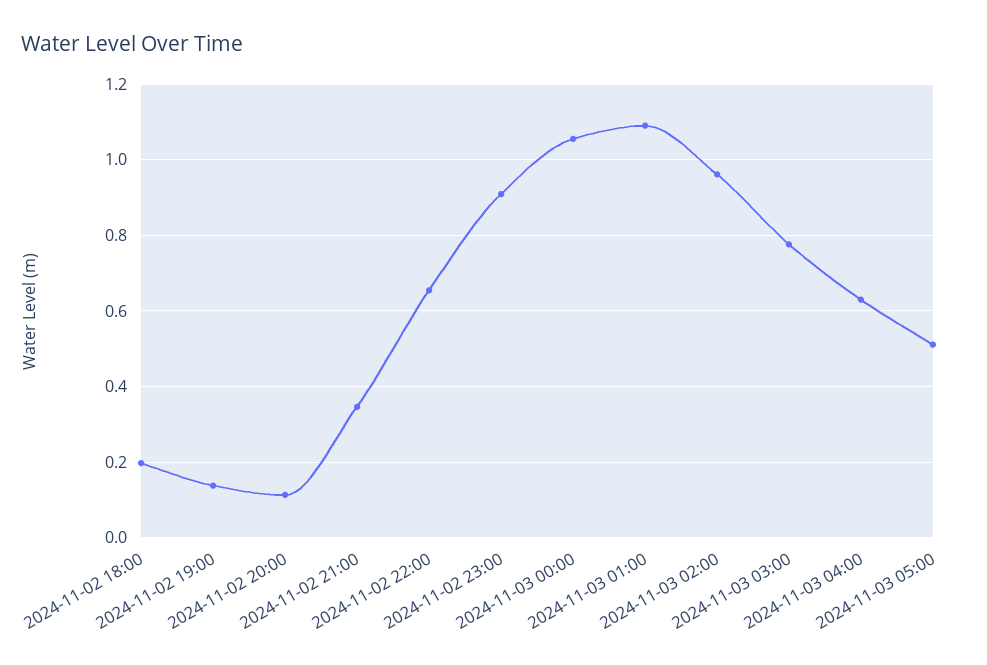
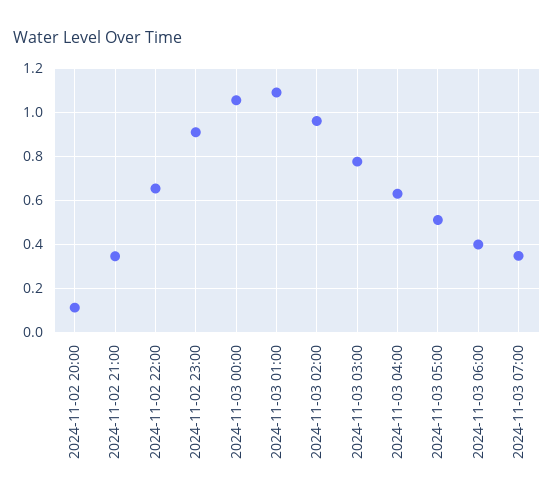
2024-11-02 18:00: 0.2 -> none
2024-11-02 19:00: 0.14 -> none
2024-11-03 06:00: none -> 0.4
2024-11-03 07:00: none -> 0.35

